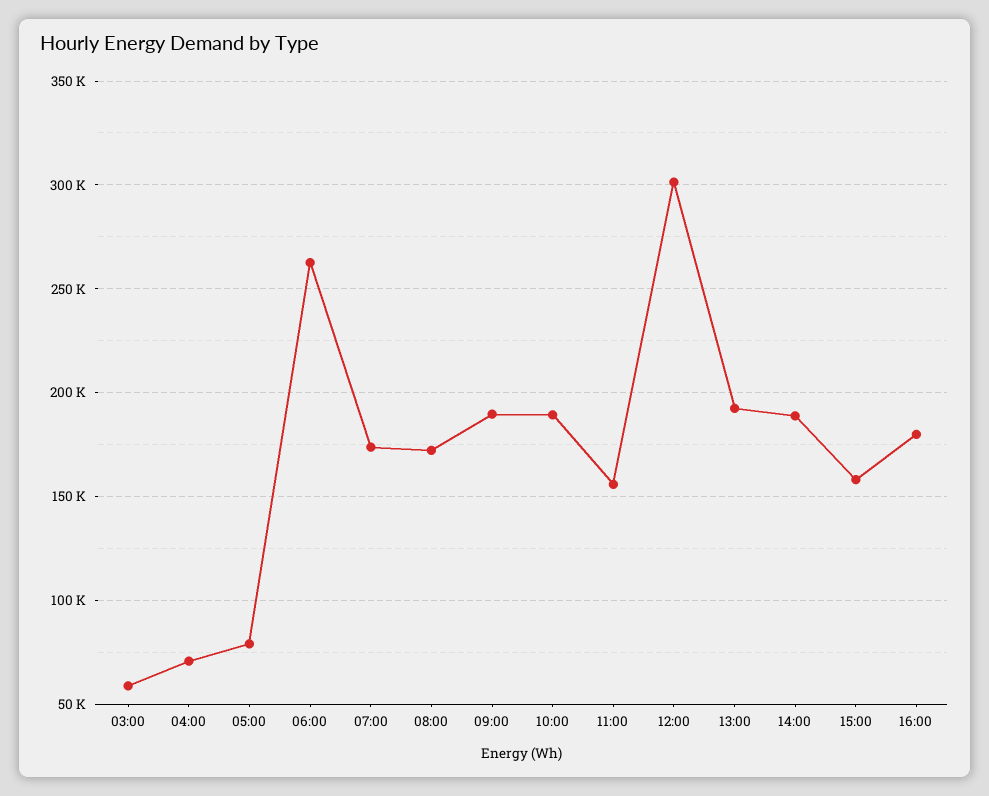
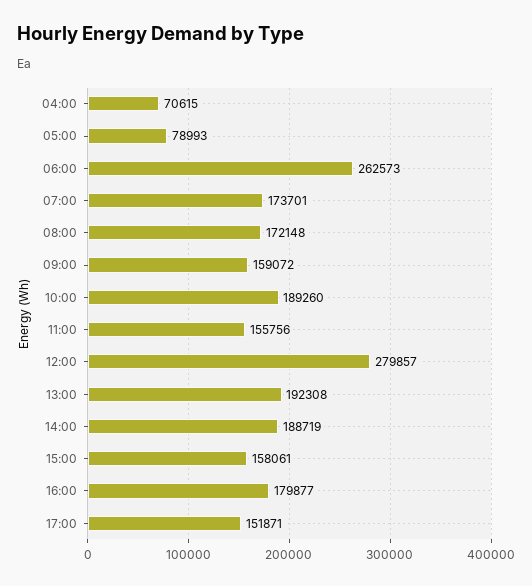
03:00: 60000 -> none
09:00: 190000 -> 159072
12:00: 300000 -> 279857
17:00: none -> 151871

